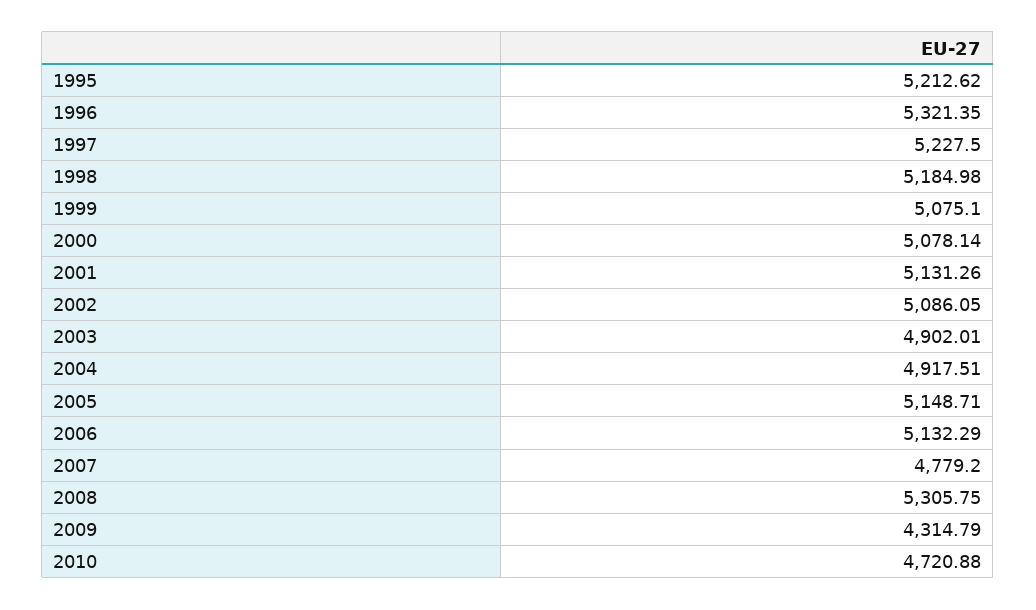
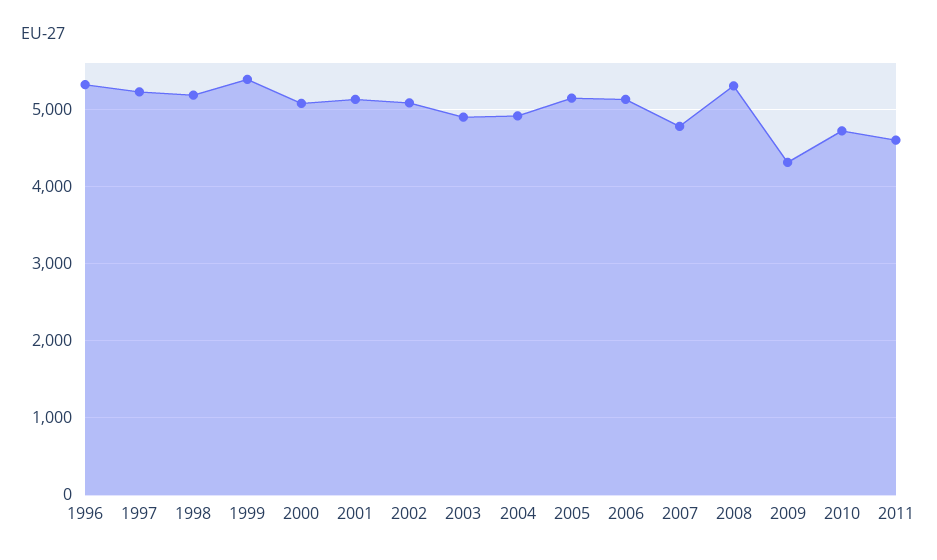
1995: 5212.62 -> none
1999: 5075.1 -> 5400
2011: none -> 4600

